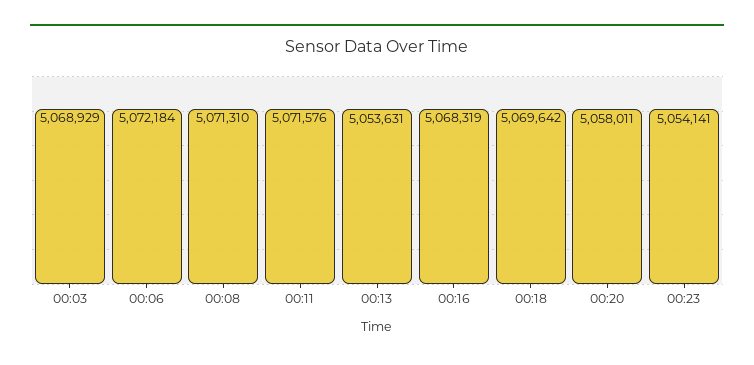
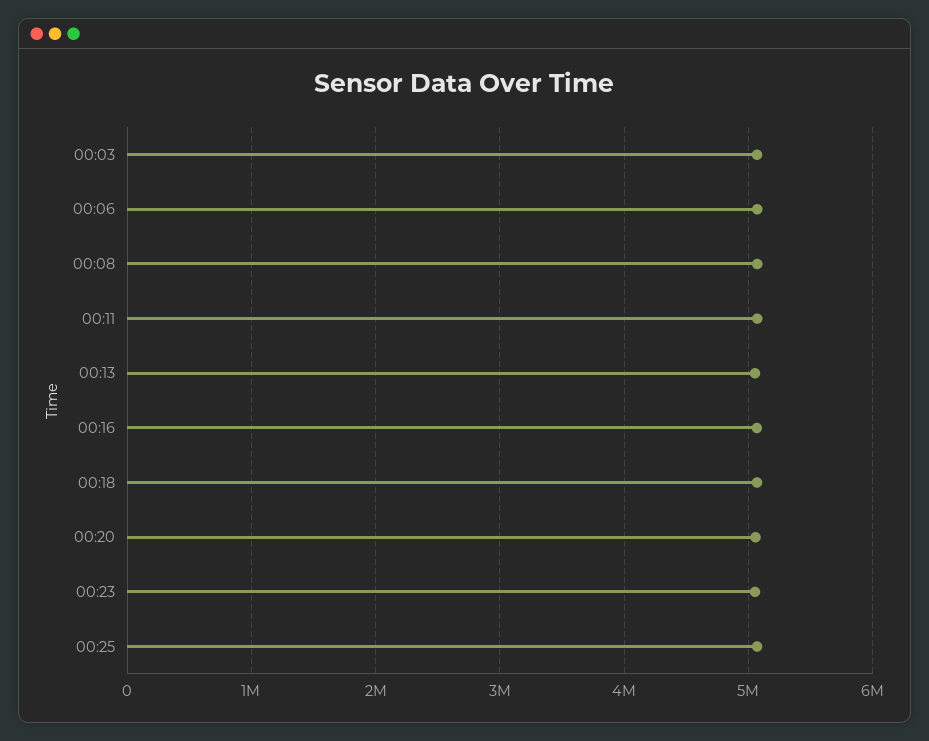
00:25: none -> 5100000

